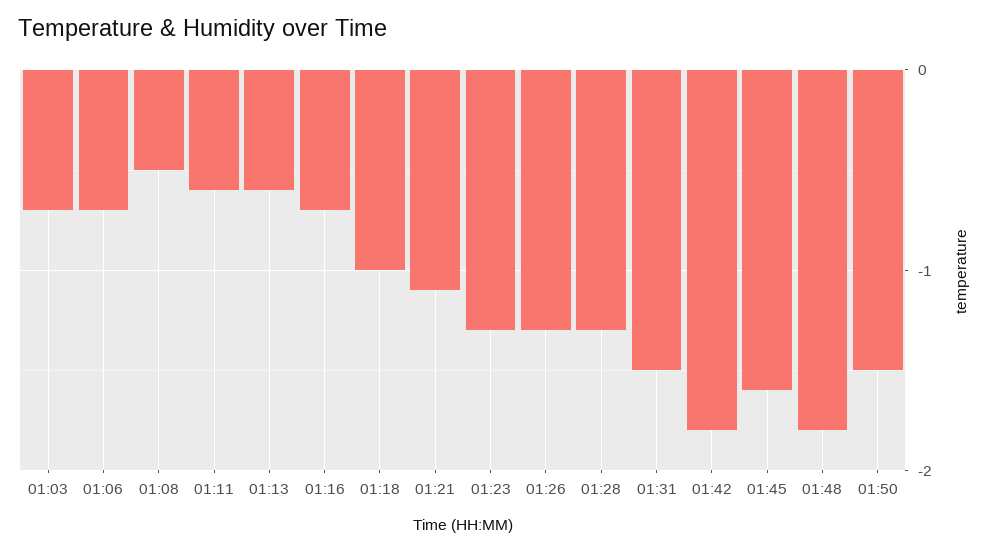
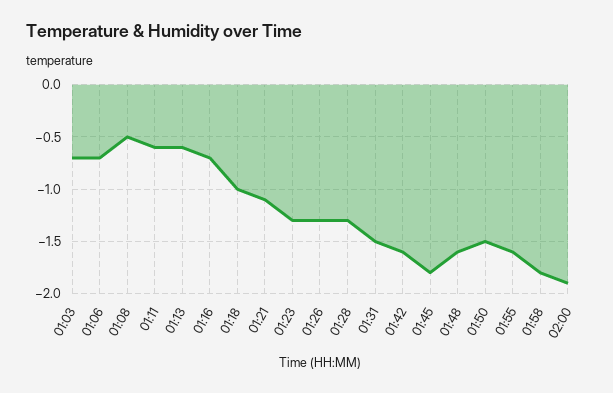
01:42: -1.8 -> -1.6
01:45: -1.6 -> -1.8
01:48: -1.8 -> -1.6
01:55: none -> -1.6
01:58: none -> -1.8
02:00: none -> -1.9

